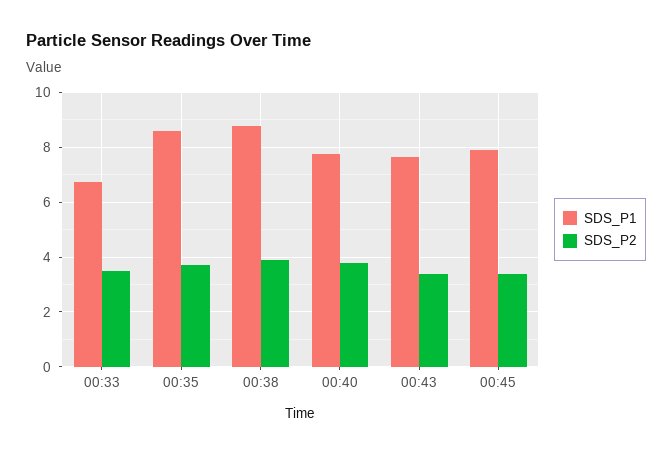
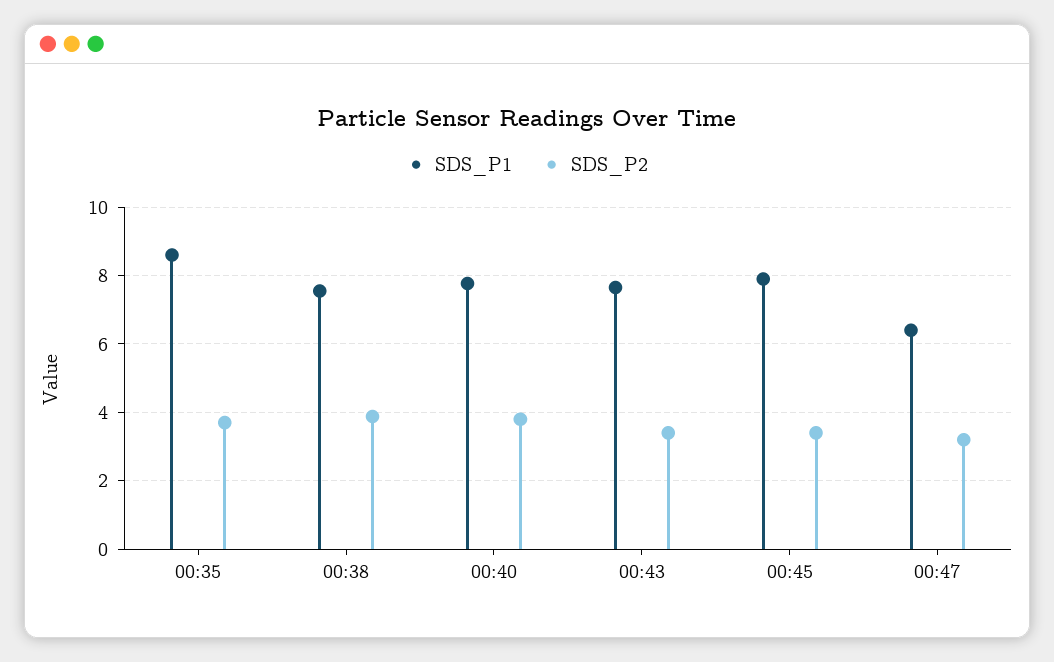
SDS_P1, 00:33: 6.75 -> none
SDS_P2, 00:33: 3.5 -> none
SDS_P1, 00:38: 8.75 -> 7.6
SDS_P1, 00:47: none -> 6.4
SDS_P2, 00:47: none -> 3.2

